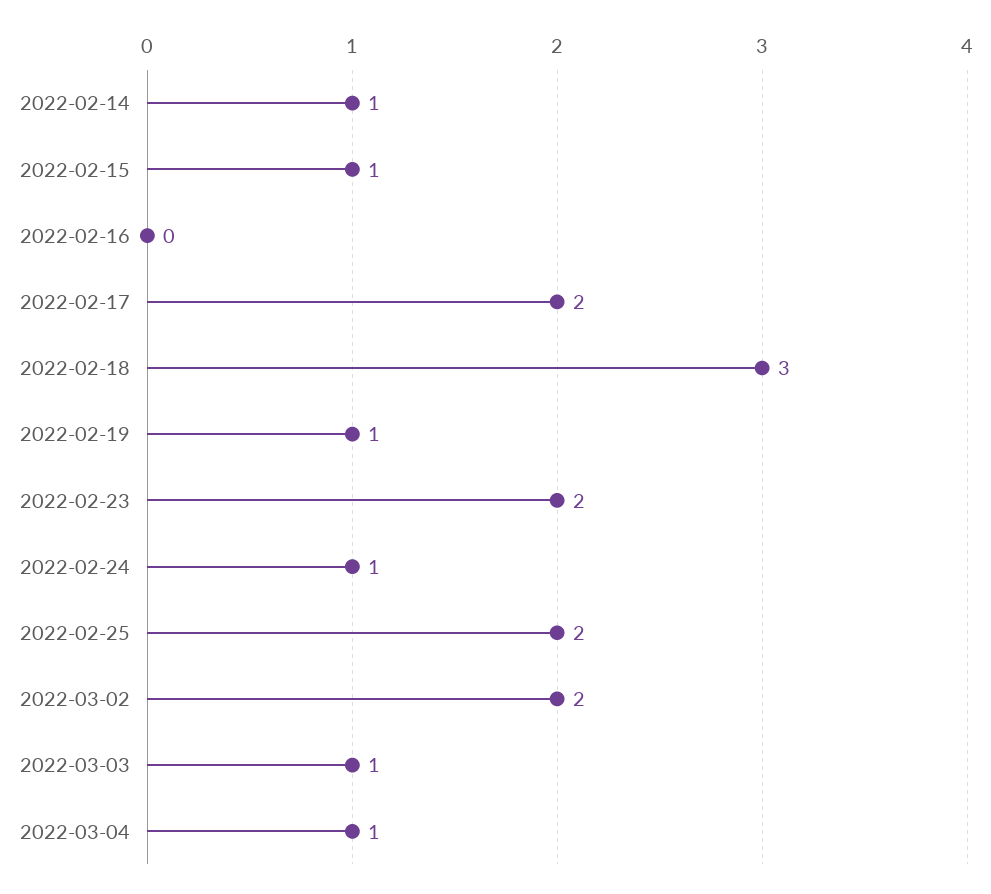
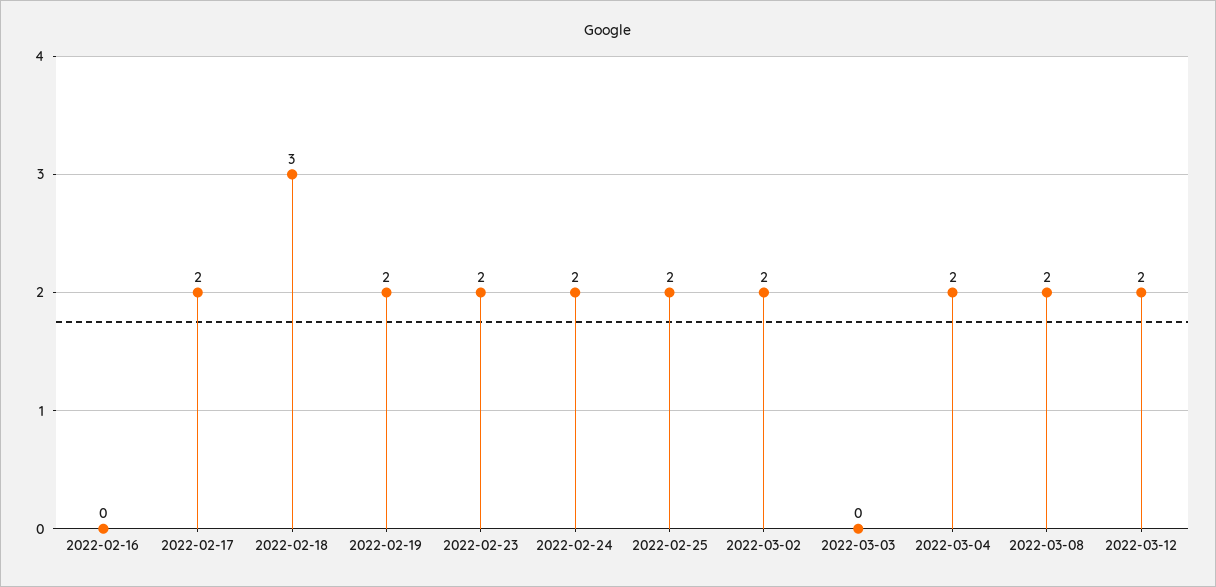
2022-02-14: 1 -> none
2022-02-15: 1 -> none
2022-02-19: 1 -> 2
2022-02-24: 1 -> 2
2022-03-03: 1 -> 0
2022-03-04: 1 -> 2
2022-03-08: none -> 2
2022-03-12: none -> 2

